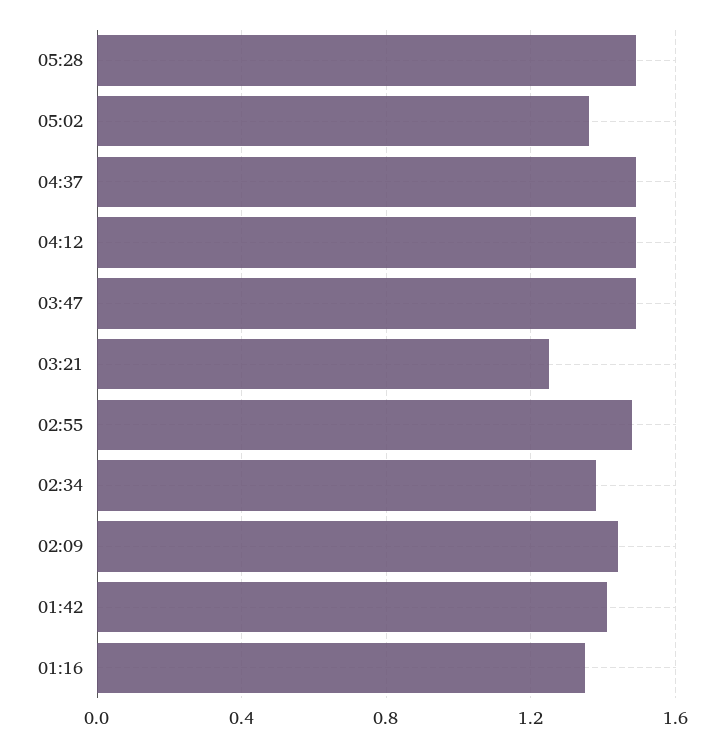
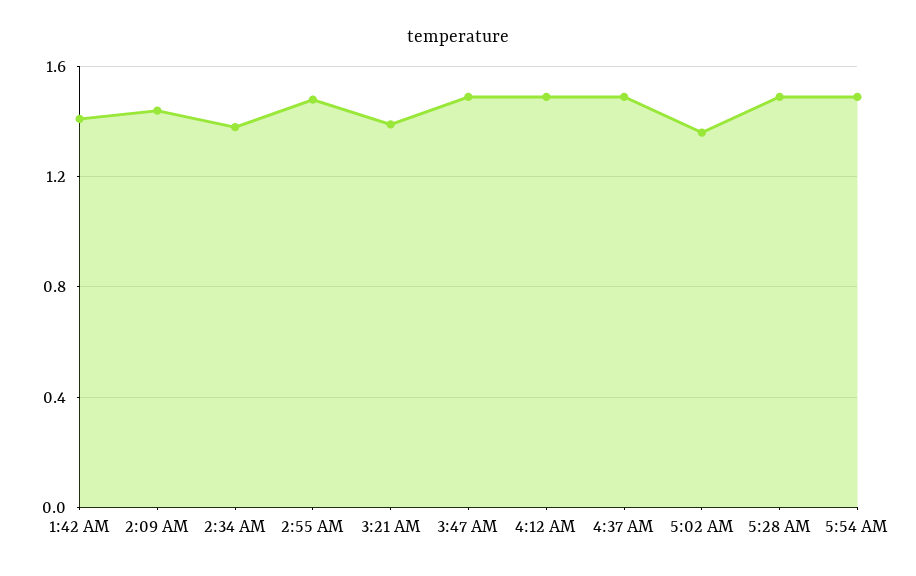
03:21: 1.25 -> 1.4
01:16: 1.35 -> none
5:54 AM: none -> 1.5

